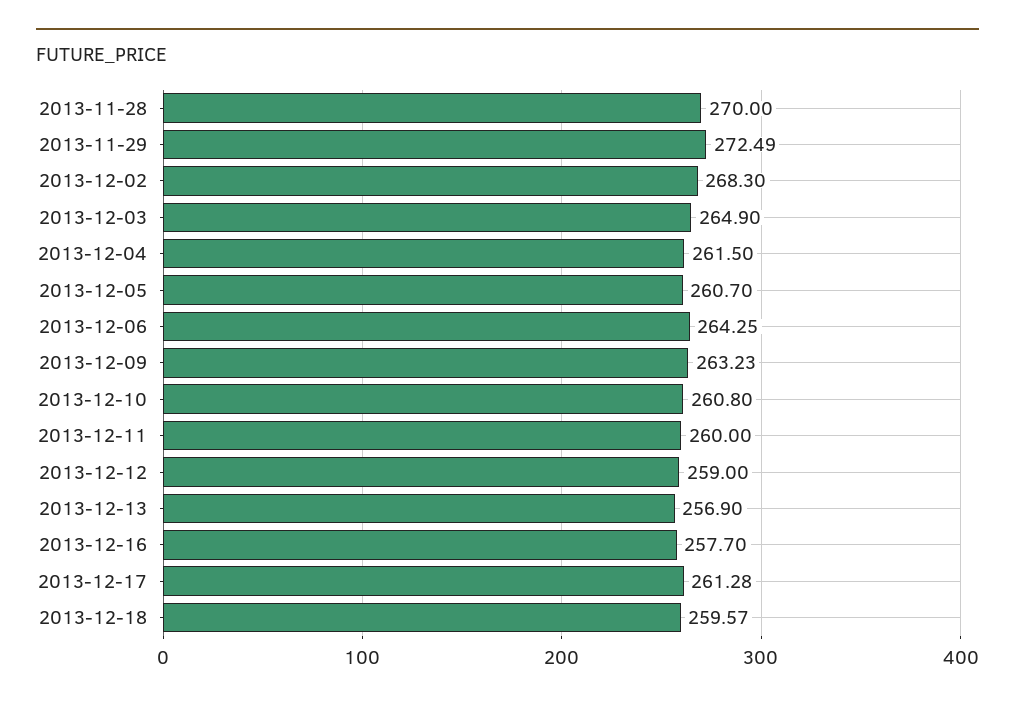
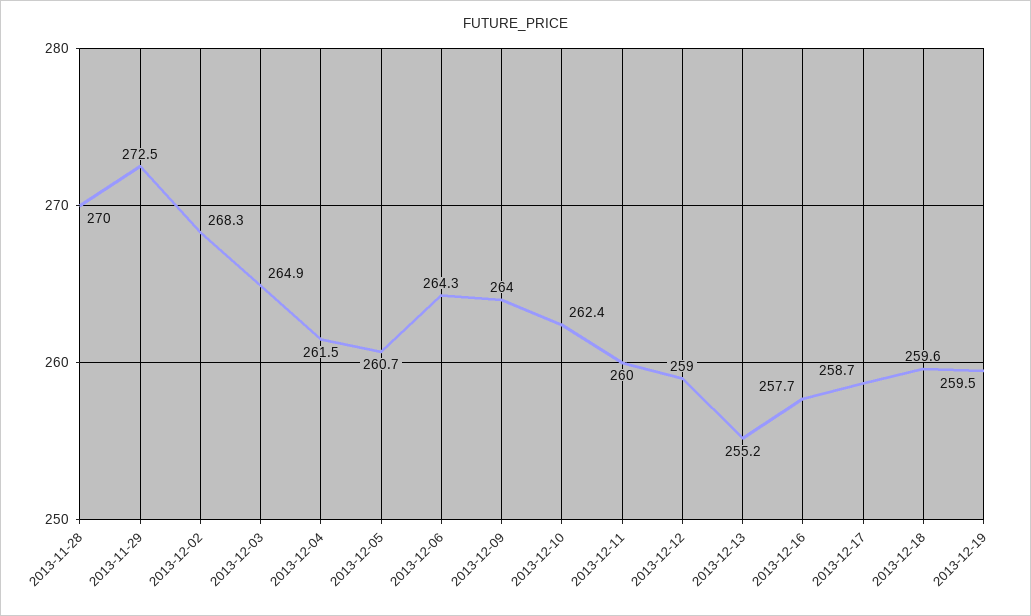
2013-12-09: 263.23 -> 264
2013-12-10: 260.8 -> 262.4
2013-12-13: 256.9 -> 255.2
2013-12-17: 261.28 -> 258.7
2013-12-19: none -> 259.5

